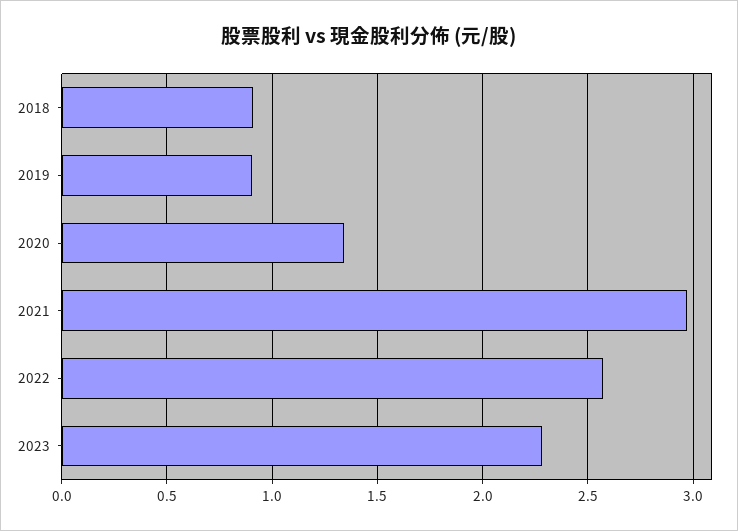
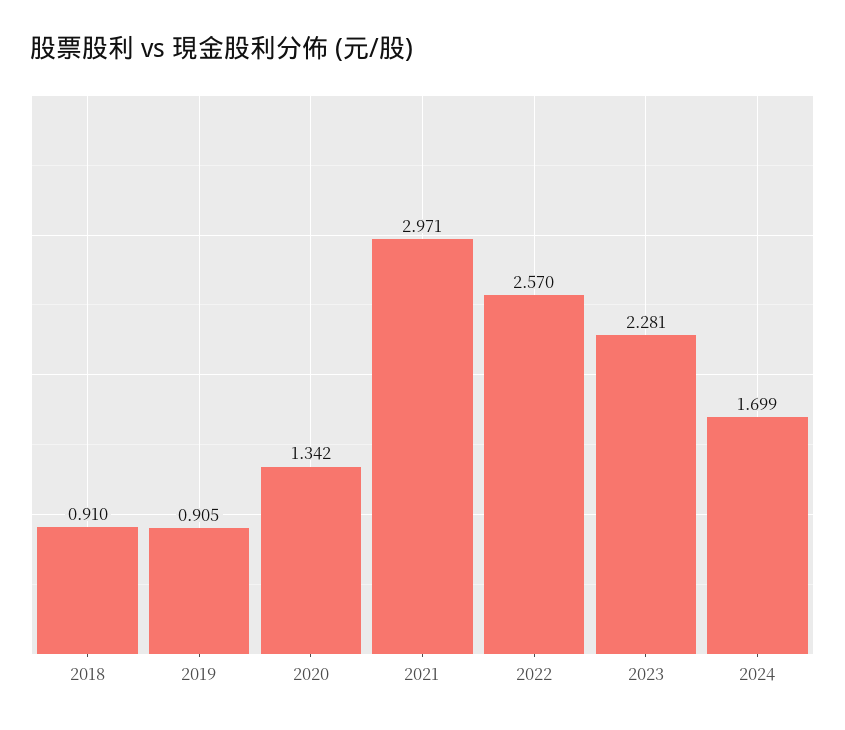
2024: none -> 1.699

